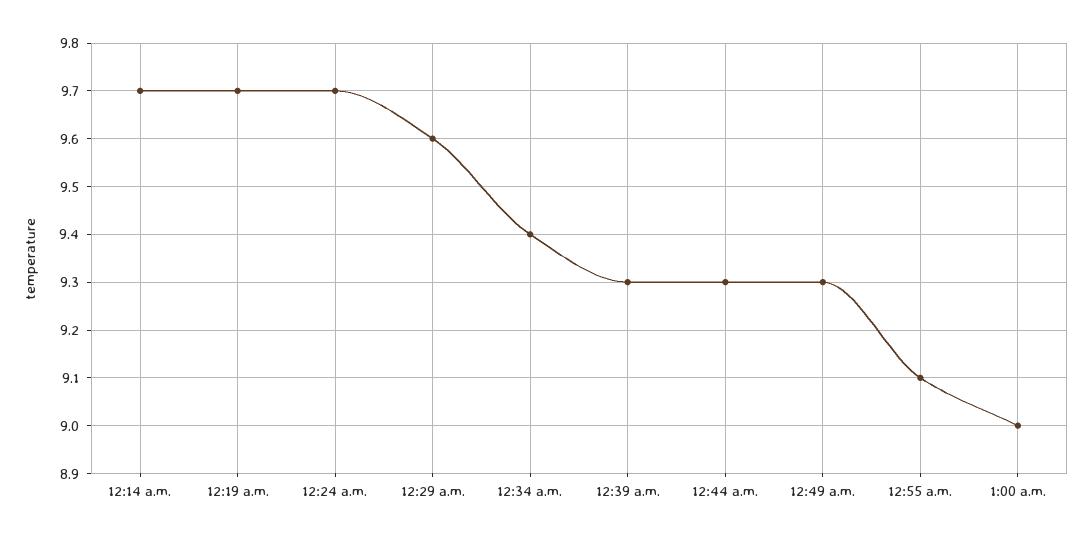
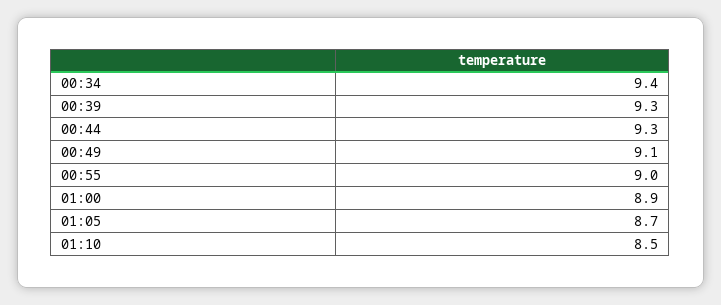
12:14 a.m.: 9.7 -> none
12:19 a.m.: 9.7 -> none
12:24 a.m.: 9.7 -> none
12:29 a.m.: 9.6 -> none
12:49 a.m.: 9.3 -> 9.1
12:55 a.m.: 9.1 -> 9
1:00 a.m.: 9 -> 8.9
01:05: none -> 8.7
01:10: none -> 8.5

